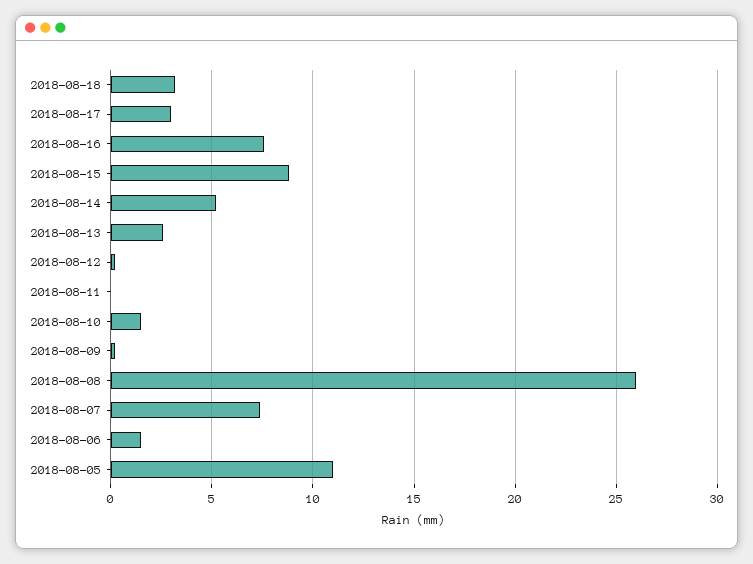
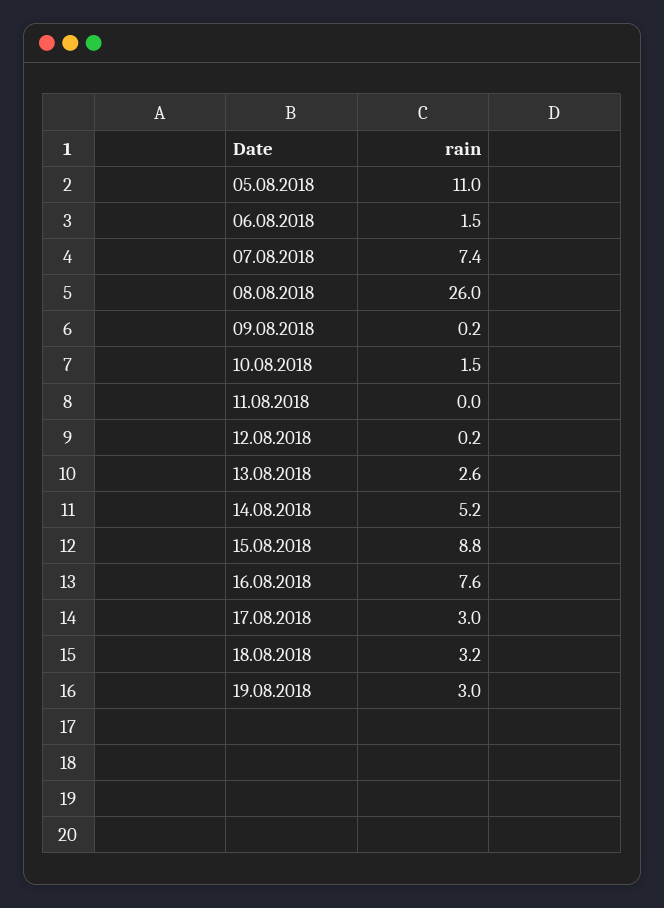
19.08.2018: none -> 3

